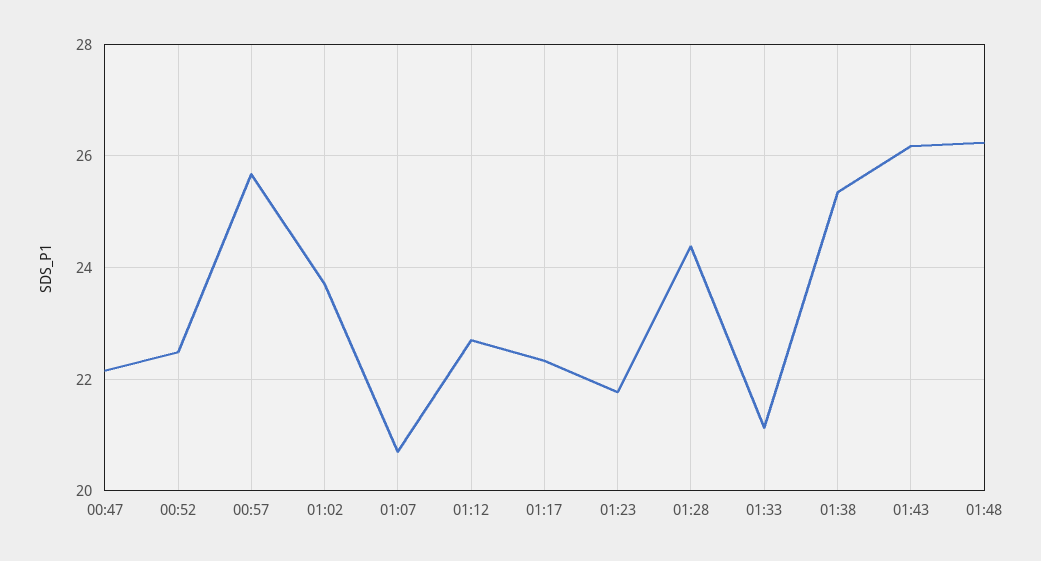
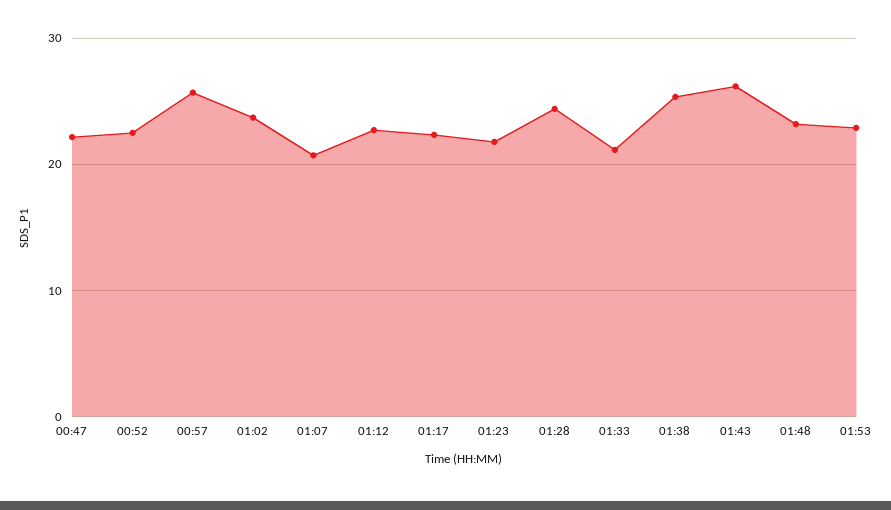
01:48: 26.2 -> 23
01:53: none -> 23

